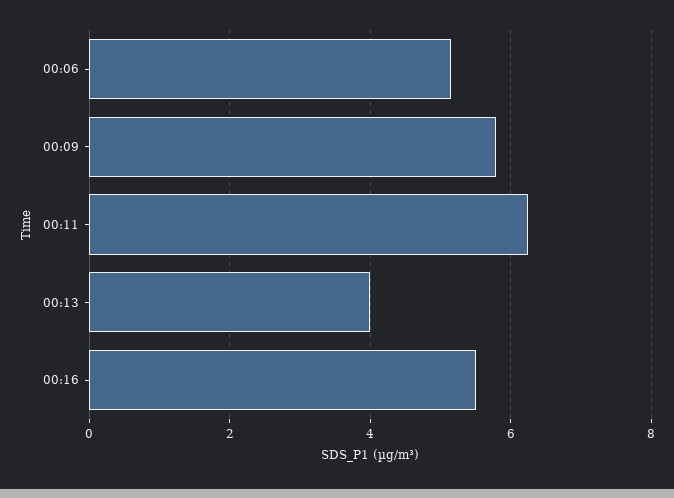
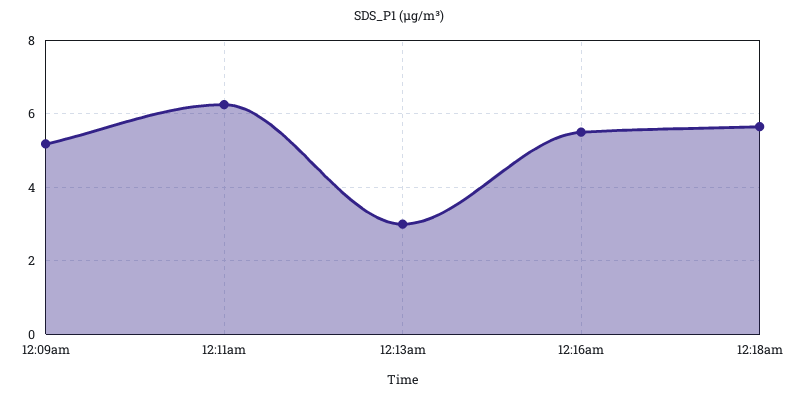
00:06: 5.2 -> none
00:09: 5.8 -> 5.2
00:13: 4 -> 3
12:18am: none -> 5.6

